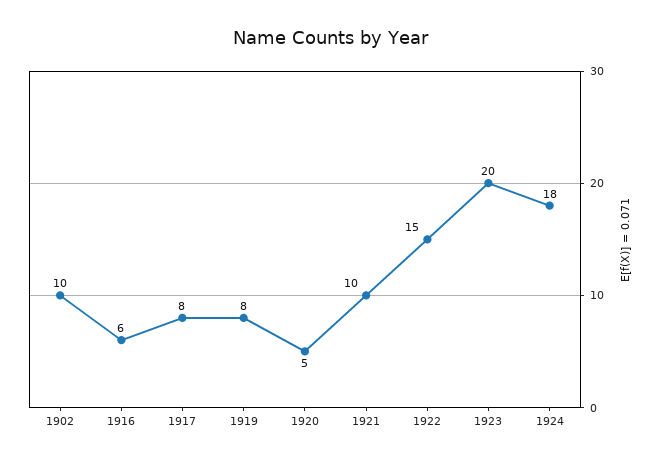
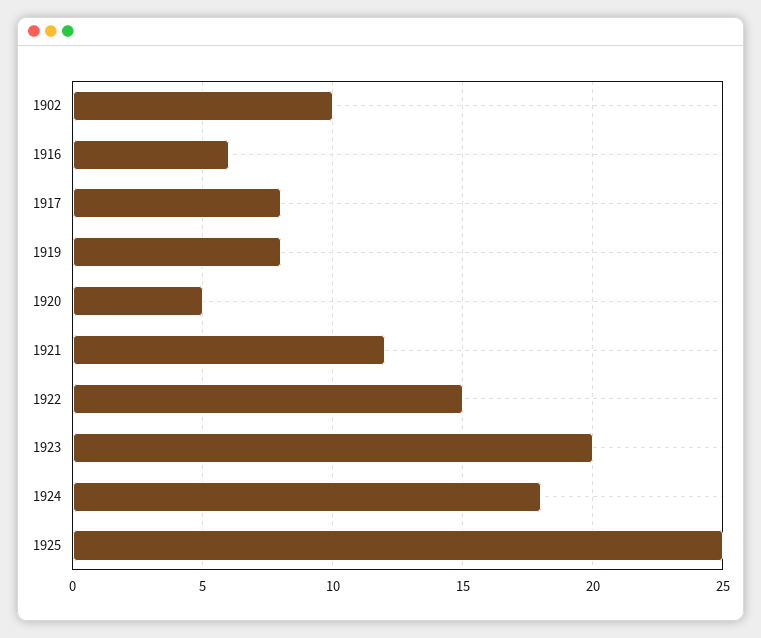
1921: 10 -> 12
1925: none -> 25

